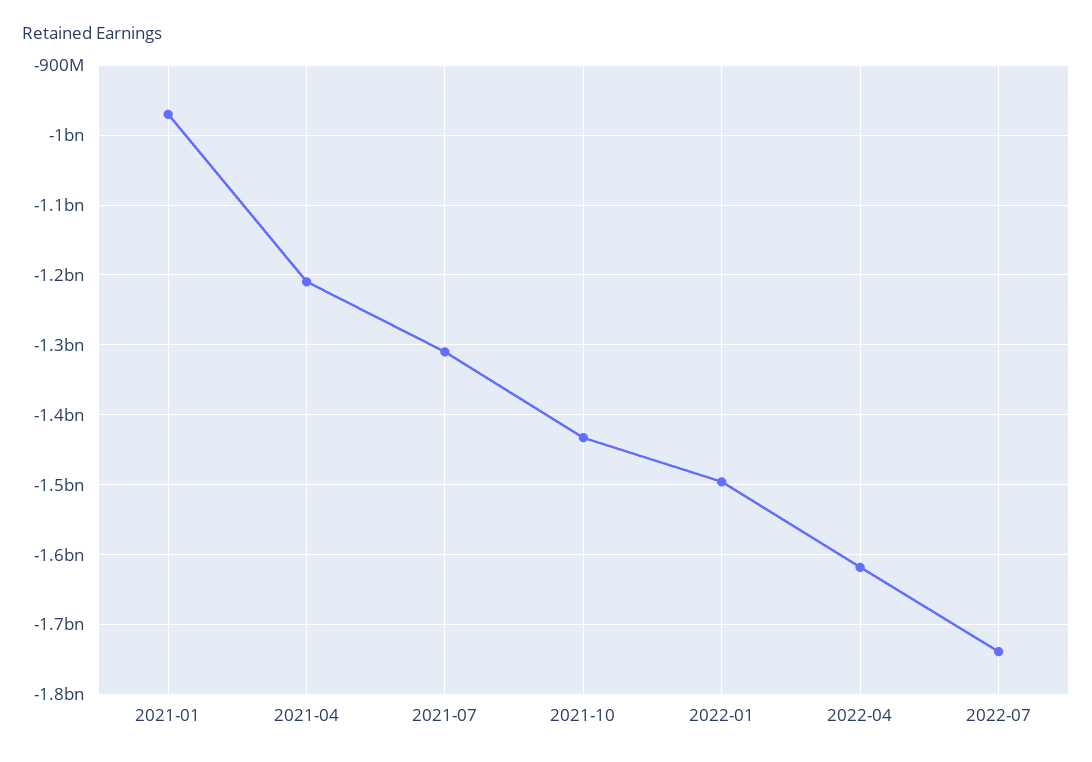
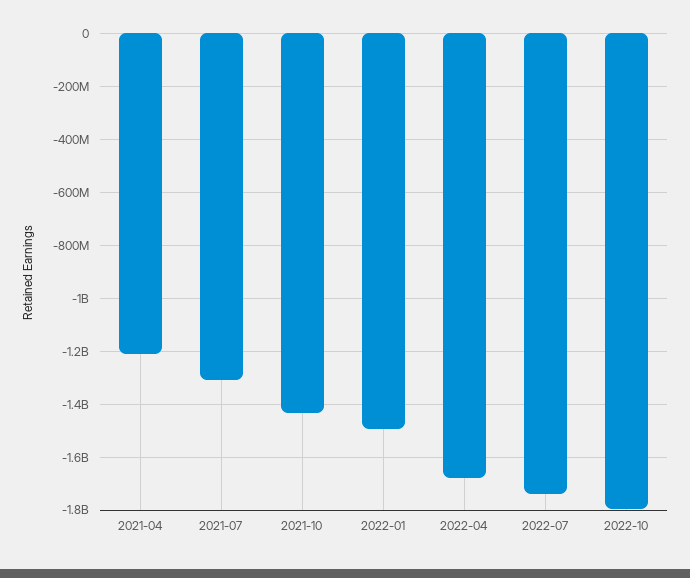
2021-01: -970000000 -> none
2022-04: -1620000000 -> -1675000000
2022-10: none -> -1800000000

